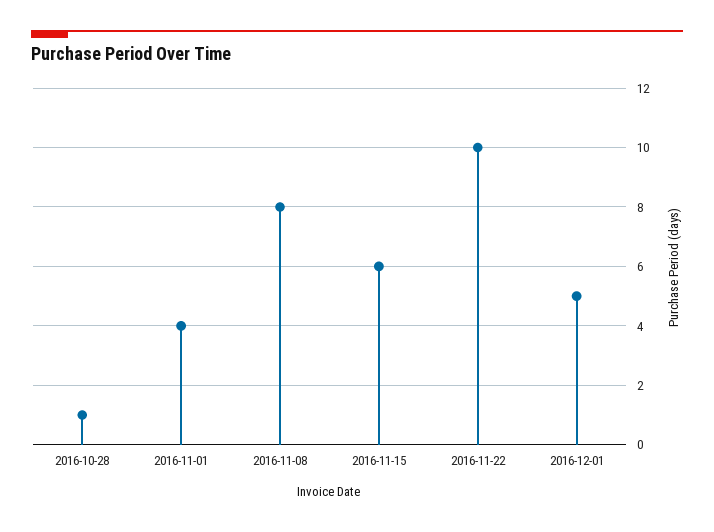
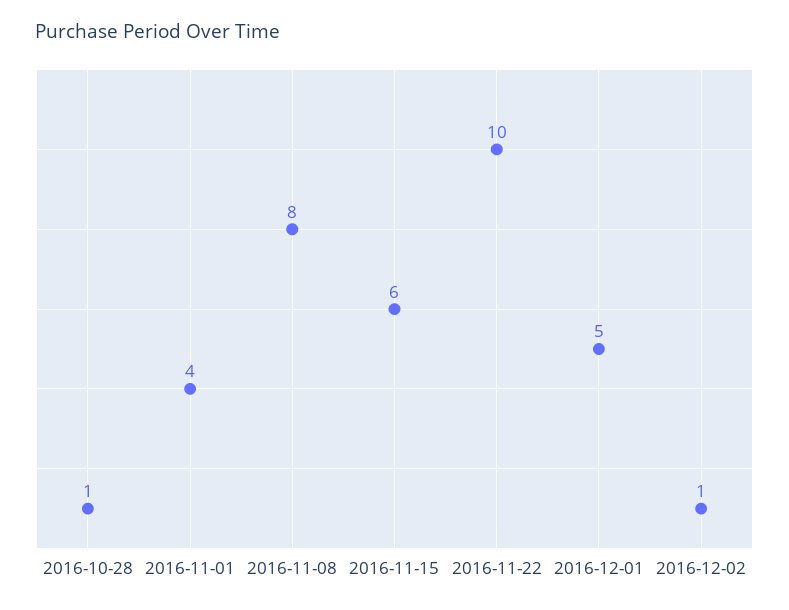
2016-12-02: none -> 1

